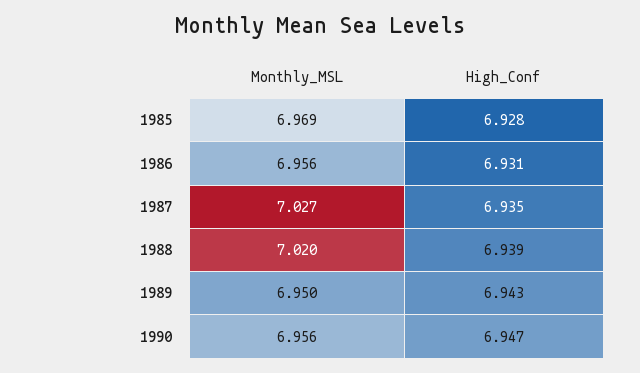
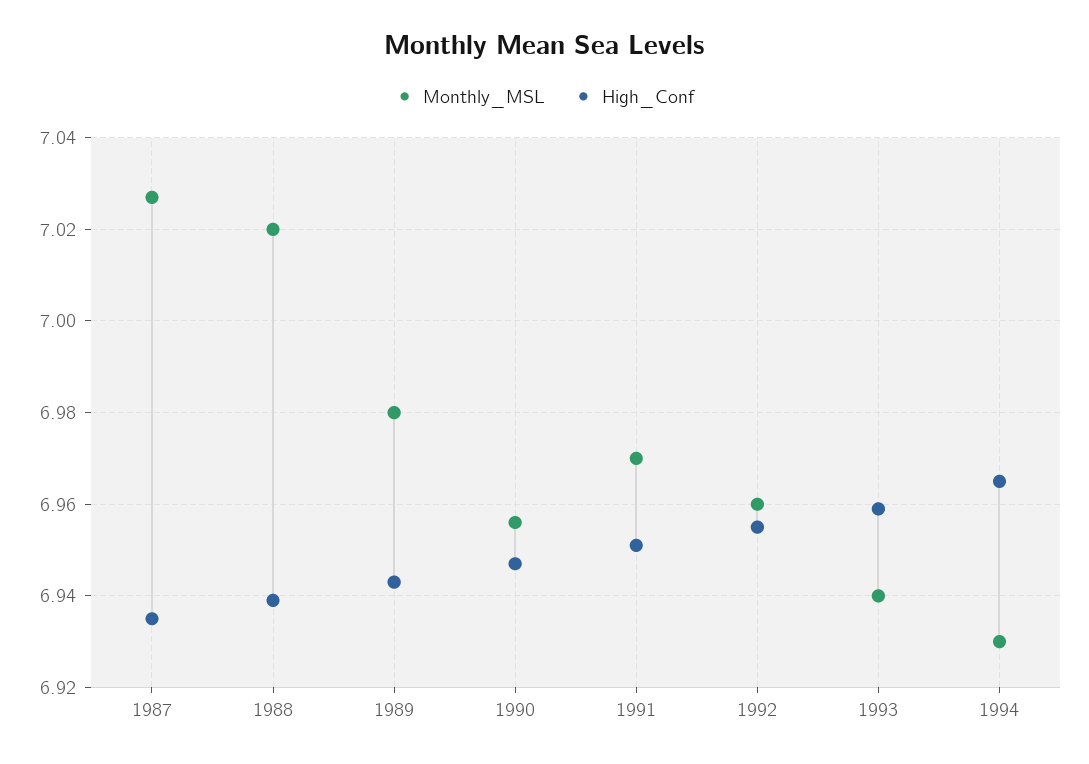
Monthly_MSL, 1985: 6.969 -> none
High_Conf, 1985: 6.928 -> none
Monthly_MSL, 1986: 6.956 -> none
High_Conf, 1986: 6.931 -> none
Monthly_MSL, 1989: 6.95 -> 6.98
Monthly_MSL, 1991: none -> 6.97
High_Conf, 1991: none -> 6.95
Monthly_MSL, 1992: none -> 6.96
High_Conf, 1992: none -> 6.955
Monthly_MSL, 1993: none -> 6.94
High_Conf, 1993: none -> 6.96
Monthly_MSL, 1994: none -> 6.93
High_Conf, 1994: none -> 6.965

